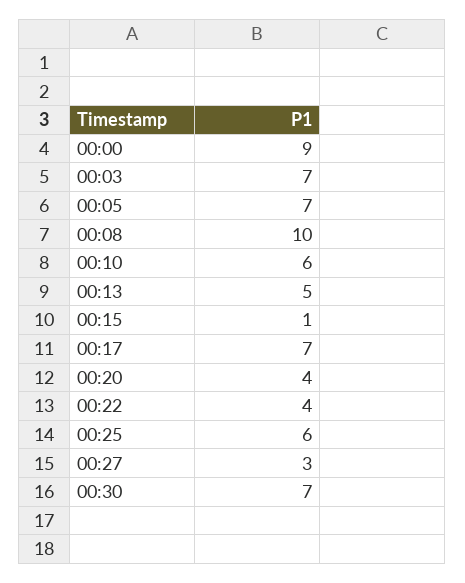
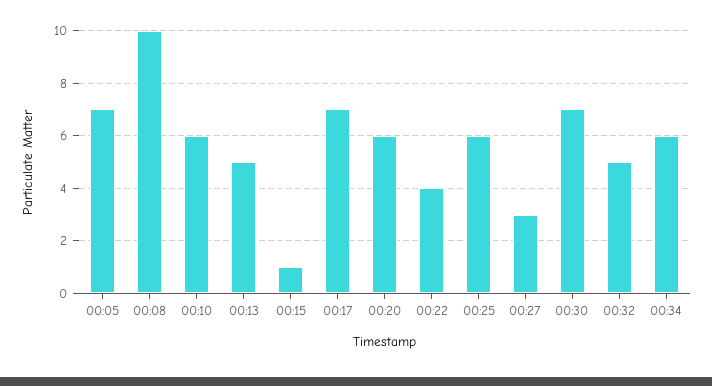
00:00: 9 -> none
00:03: 7 -> none
00:20: 4 -> 6
00:32: none -> 5
00:34: none -> 6

